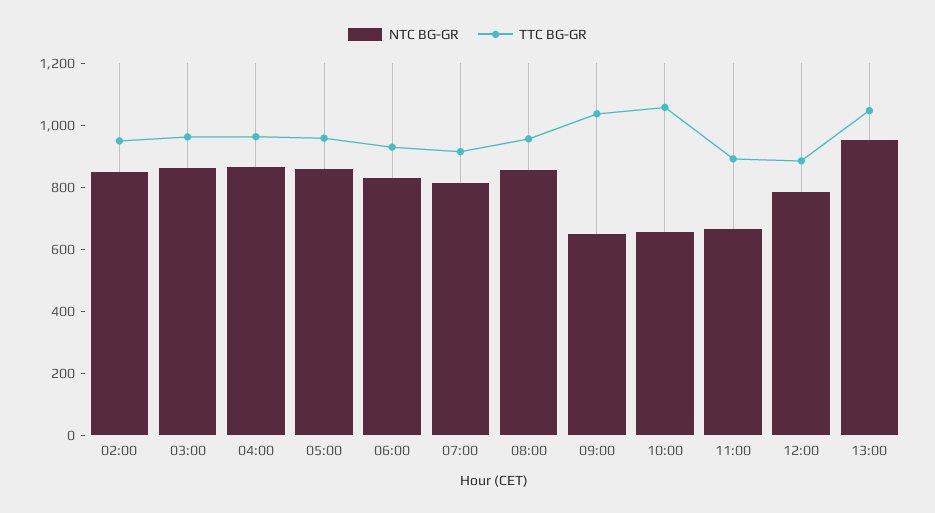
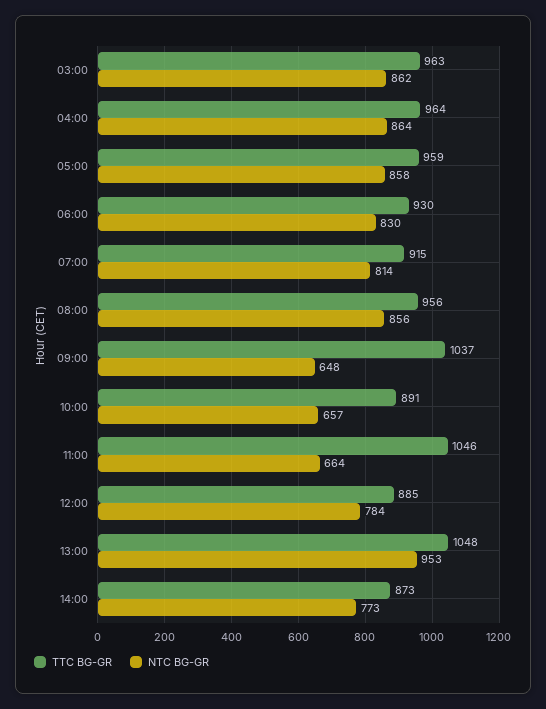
NTC BG-GR, 02:00: 850 -> none
TTC BG-GR, 02:00: 950 -> none
TTC BG-GR, 10:00: 1050 -> 891
TTC BG-GR, 11:00: 900 -> 1046
TTC BG-GR, 14:00: none -> 873
NTC BG-GR, 14:00: none -> 773

